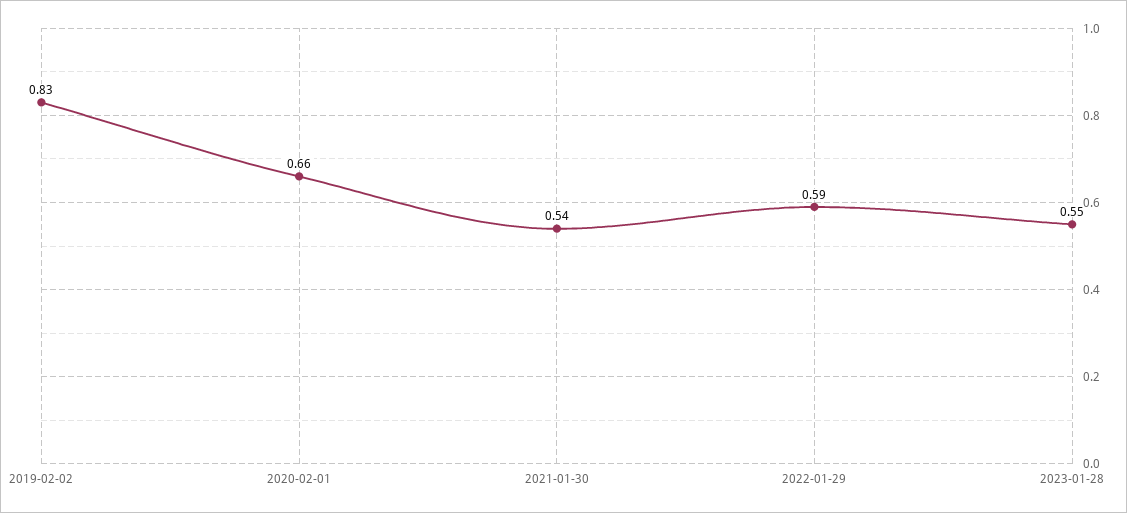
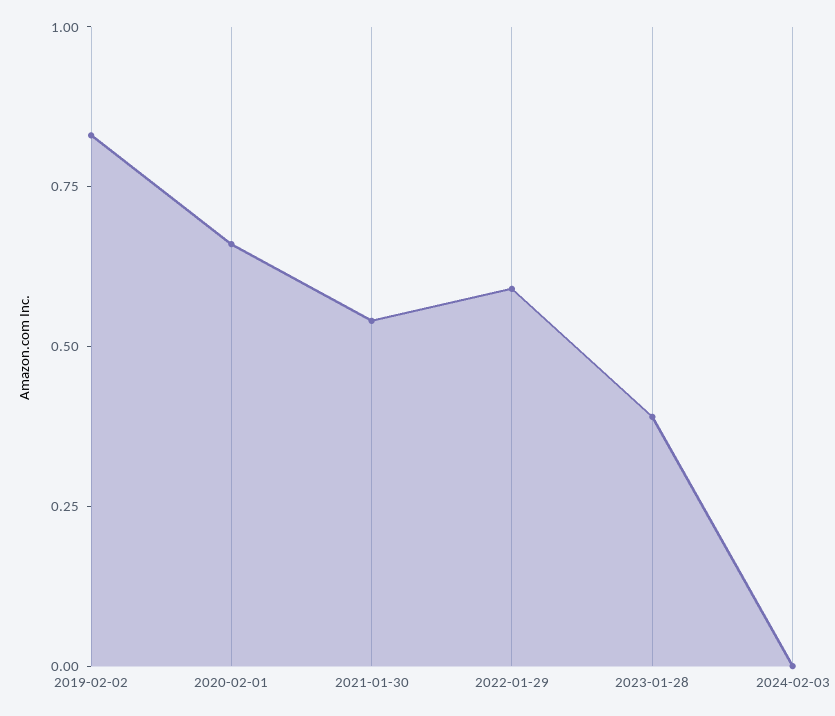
2023-01-28: 0.55 -> 0.4
2024-02-03: none -> 0

